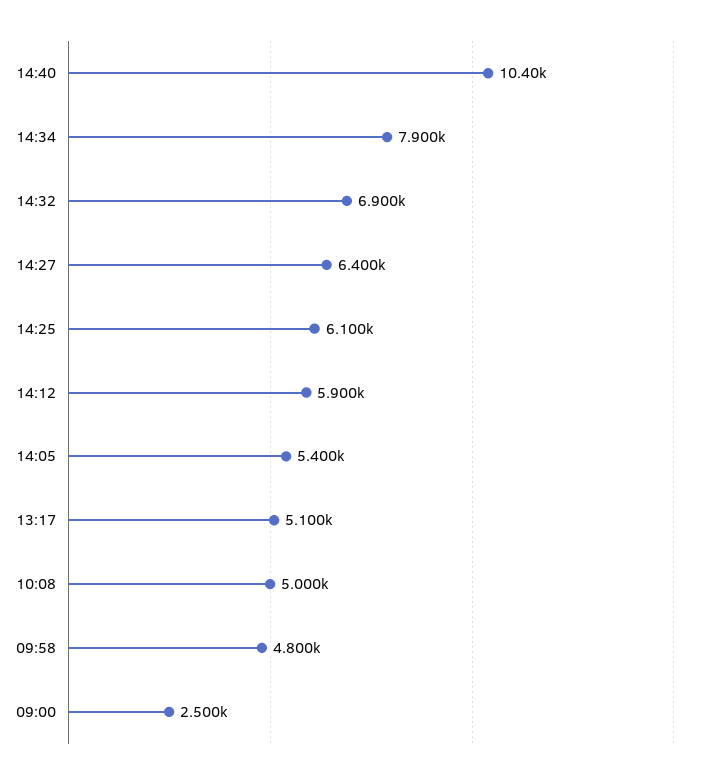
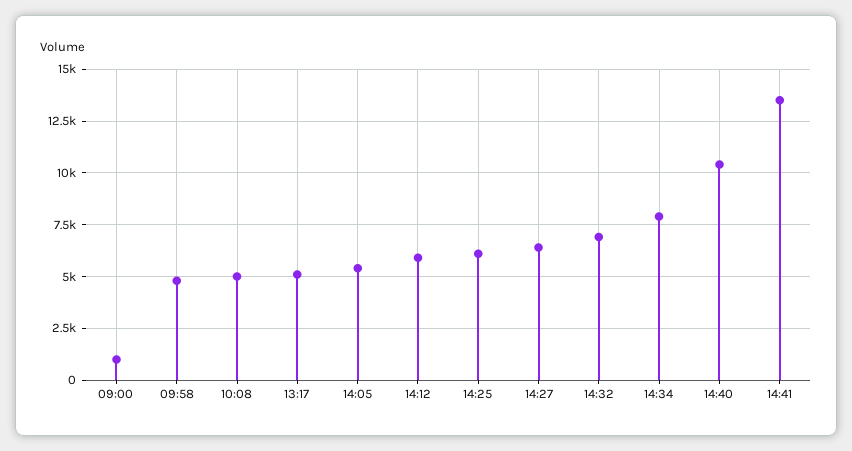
09:00: 2500 -> 1000
14:41: none -> 13500

